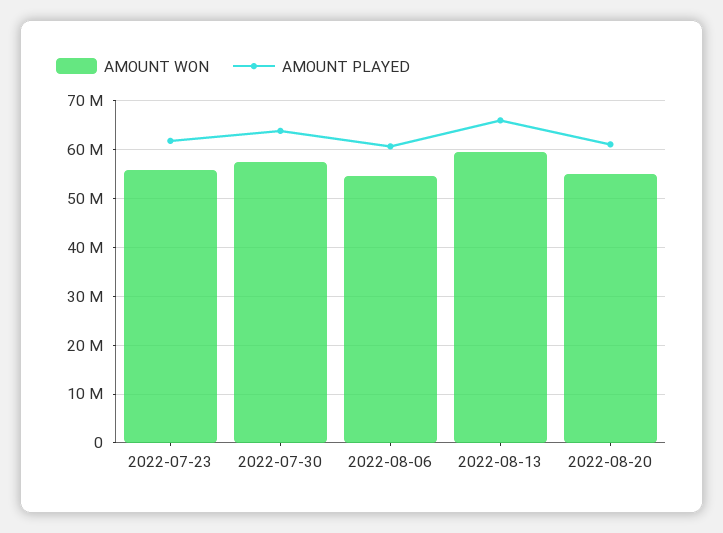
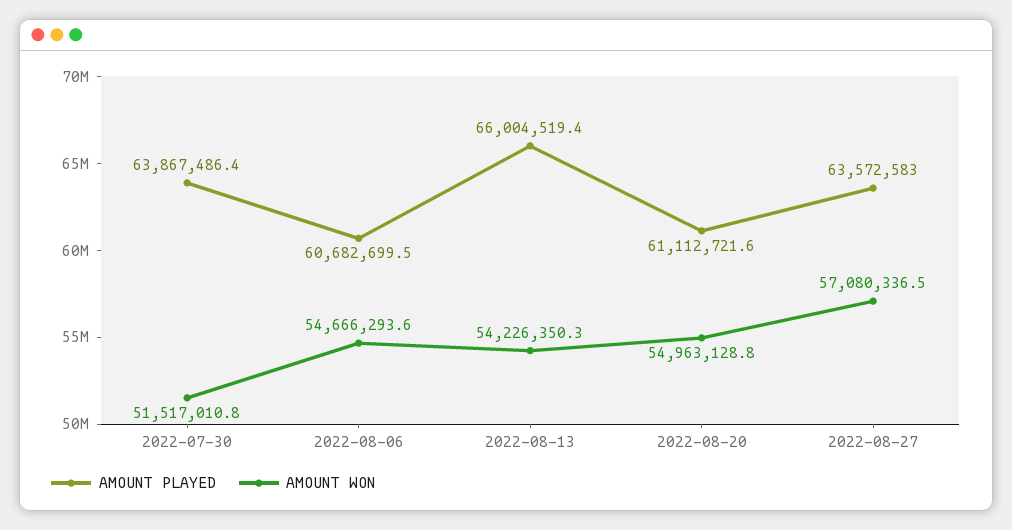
AMOUNT WON, 2022-07-23: 56000000 -> none
AMOUNT PLAYED, 2022-07-23: 62000000 -> none
AMOUNT WON, 2022-07-30: 58000000 -> 51517010.8
AMOUNT WON, 2022-08-13: 60000000 -> 54226350.3
AMOUNT PLAYED, 2022-08-27: none -> 63572583
AMOUNT WON, 2022-08-27: none -> 57080336.5

